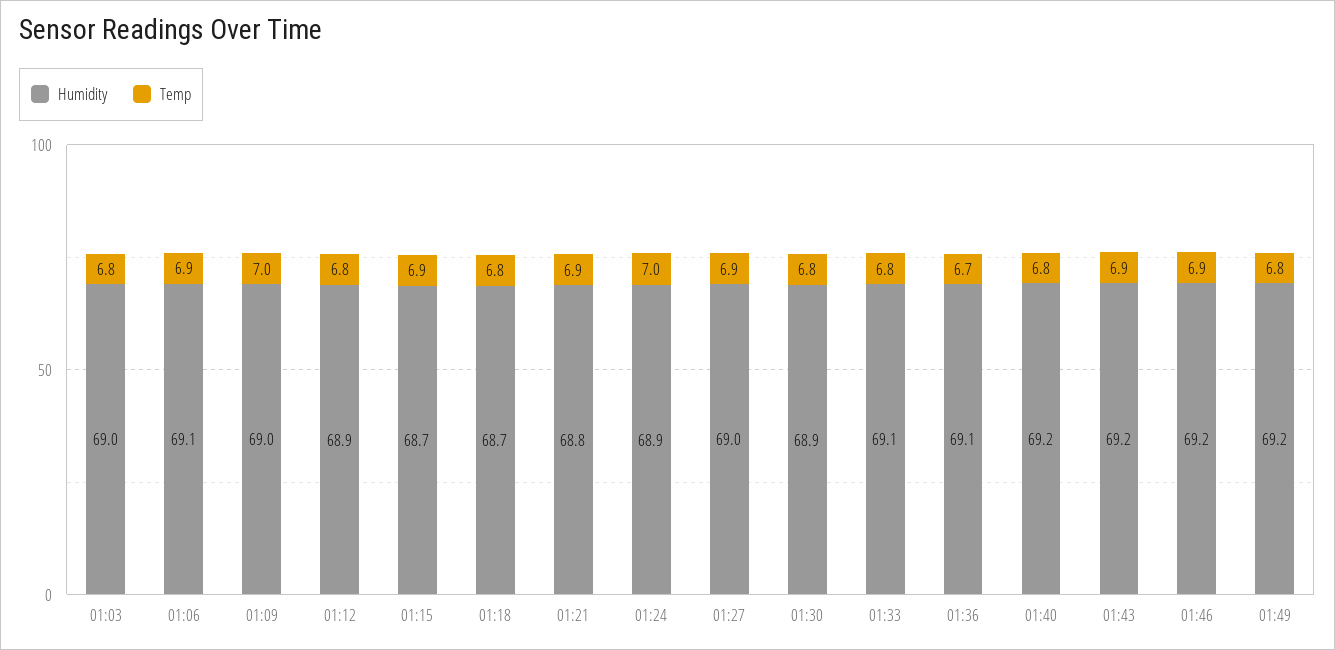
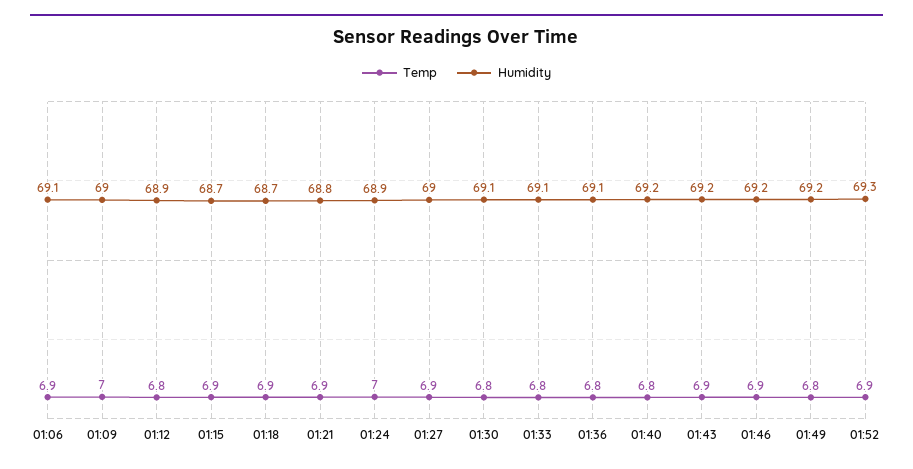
Humidity, 01:03: 69 -> none
Temp, 01:03: 6.8 -> none
Temp, 01:18: 6.8 -> 6.9
Humidity, 01:30: 68.9 -> 69.1
Temp, 01:36: 6.7 -> 6.8
Temp, 01:52: none -> 6.9
Humidity, 01:52: none -> 69.3

